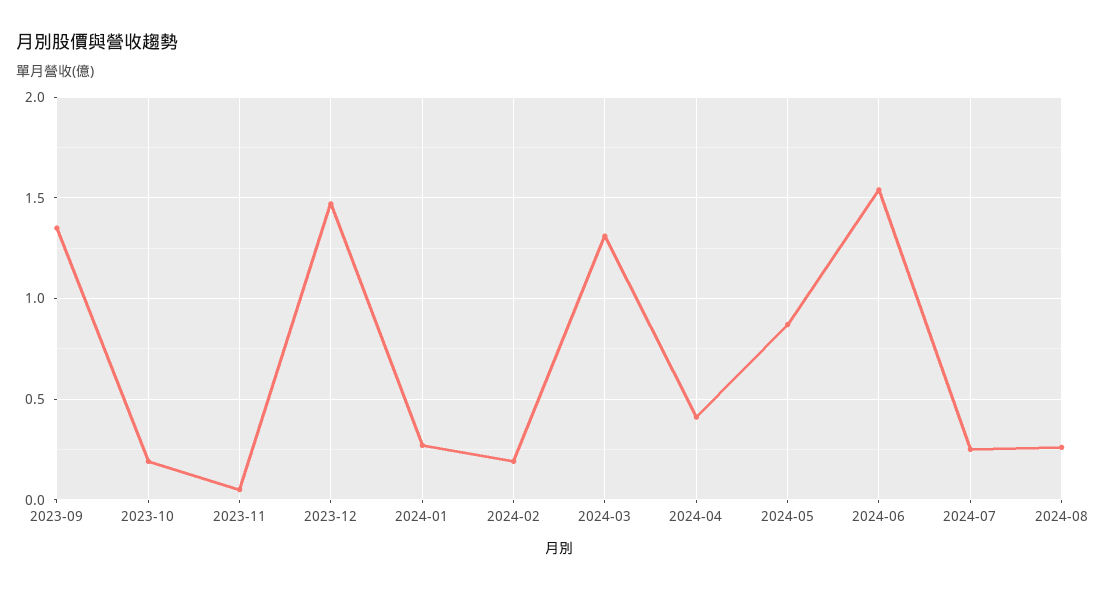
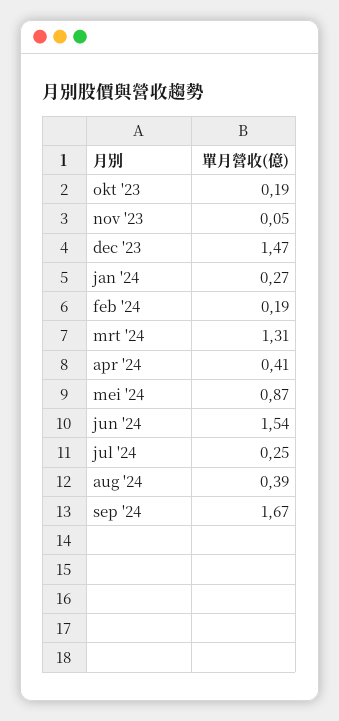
2023-09: 1.35 -> none
2024-08: 0.25 -> 0.39
sep '24: none -> 1.67

